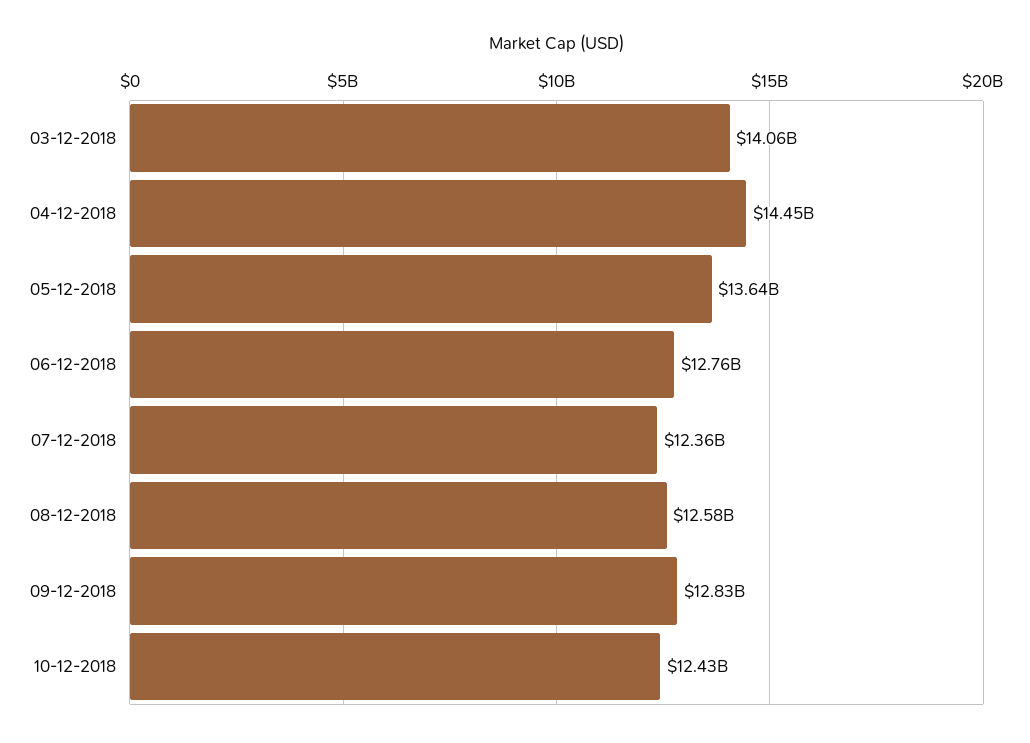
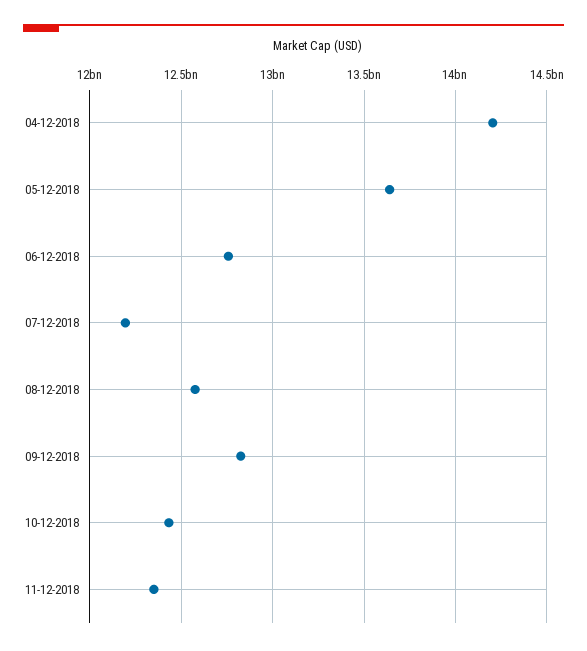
03-12-2018: 14060000000 -> none
04-12-2018: 14450000000 -> 14200000000
07-12-2018: 12360000000 -> 12200000000
11-12-2018: none -> 12350000000

